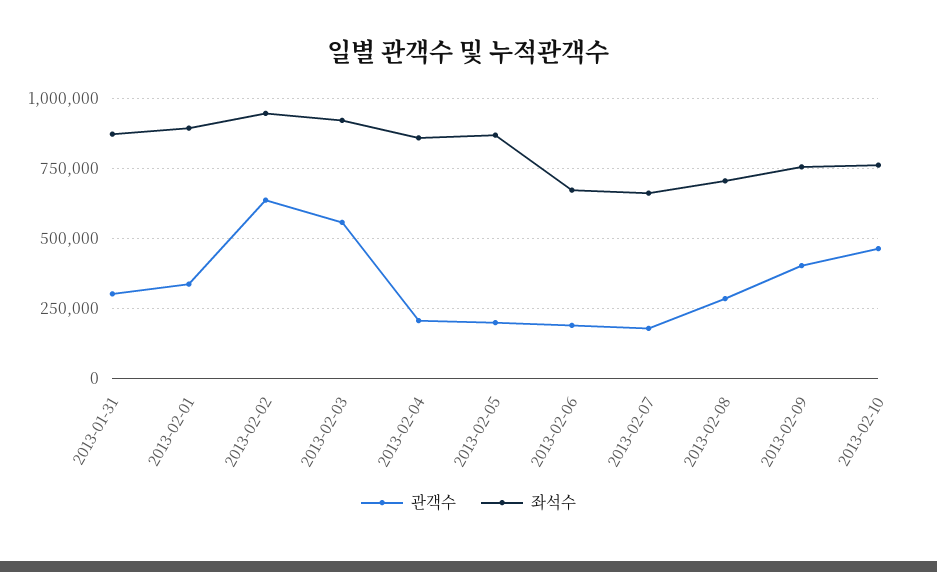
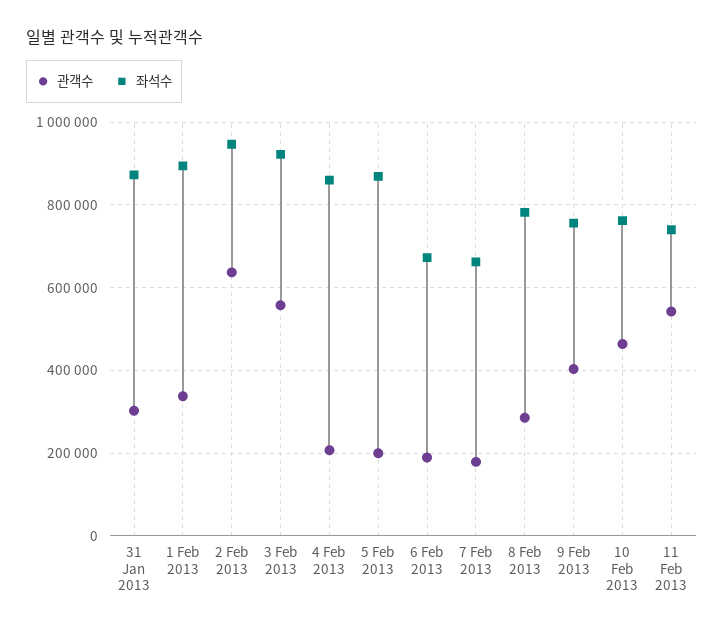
좌석수, 2013-02-08: 700000 -> 780000
관객수, 11 Feb 2013: none -> 540000
좌석수, 11 Feb 2013: none -> 740000

